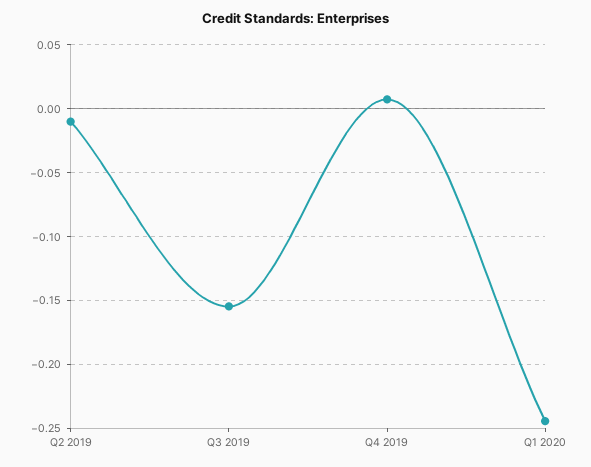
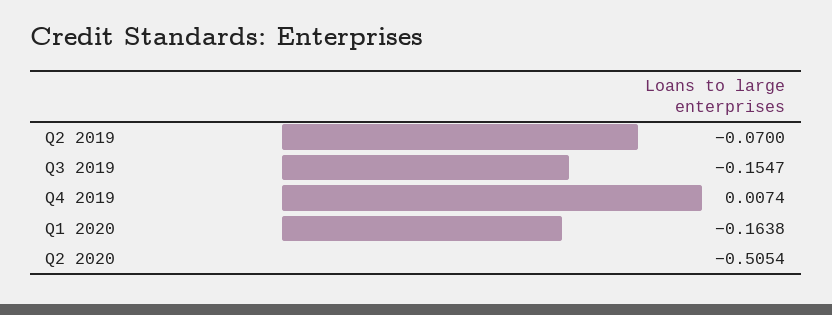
Q2 2019: -0.01 -> -0.07
Q1 2020: -0.245 -> -0.1638
Q2 2020: none -> -0.5054

